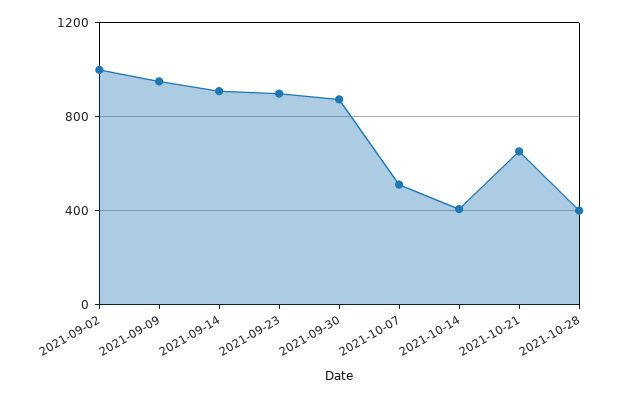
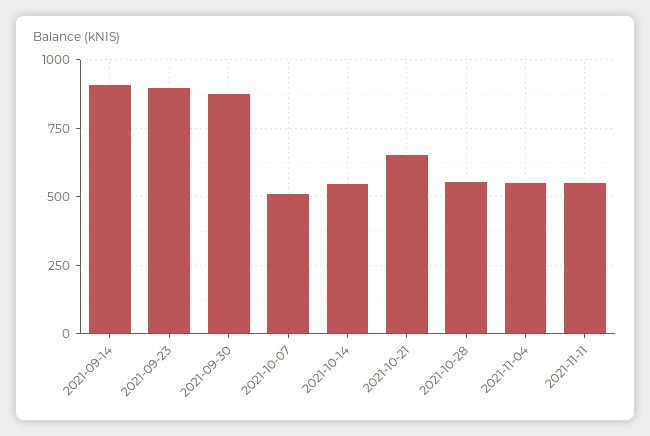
2021-09-02: 1000 -> none
2021-09-09: 950 -> none
2021-10-14: 400 -> 550
2021-10-28: 400 -> 550
2021-11-04: none -> 550
2021-11-11: none -> 550

